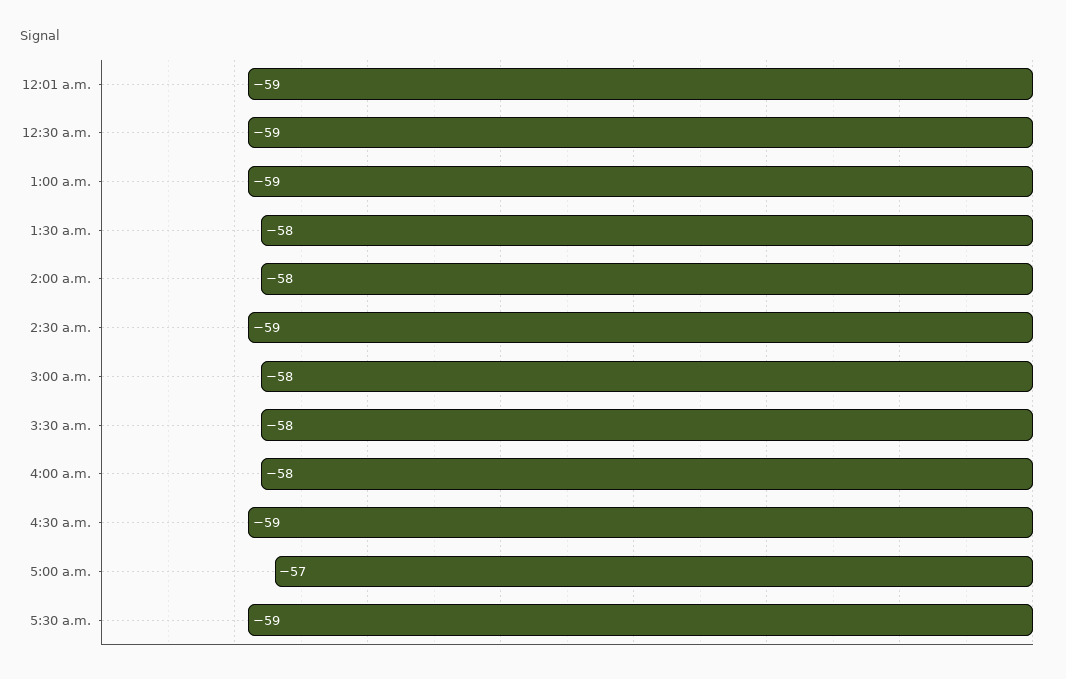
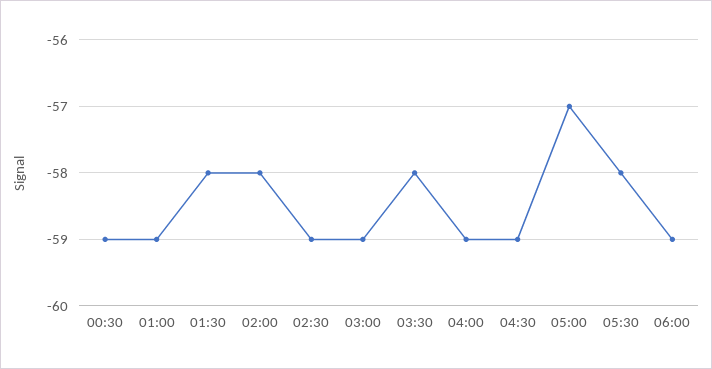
12:01 a.m.: -59 -> none
3:00 a.m.: -58 -> -59
4:00 a.m.: -58 -> -59
5:30 a.m.: -59 -> -58
06:00: none -> -59

